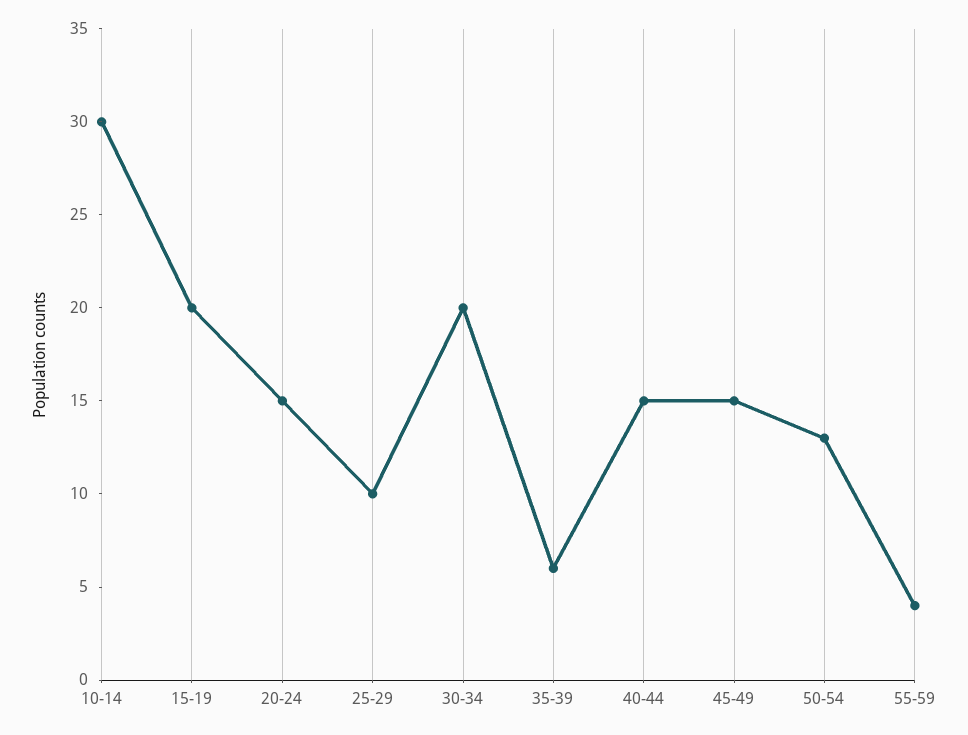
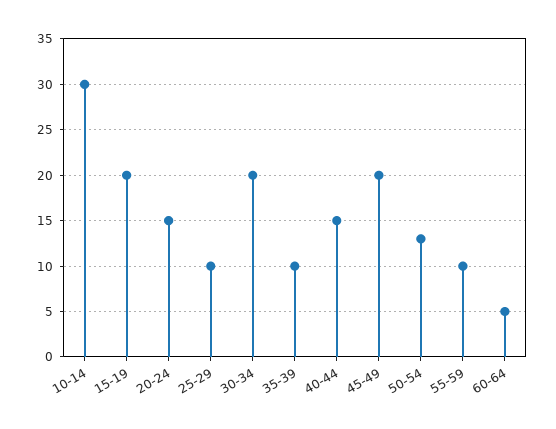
35-39: 6 -> 10
45-49: 15 -> 20
55-59: 4 -> 10
60-64: none -> 5

